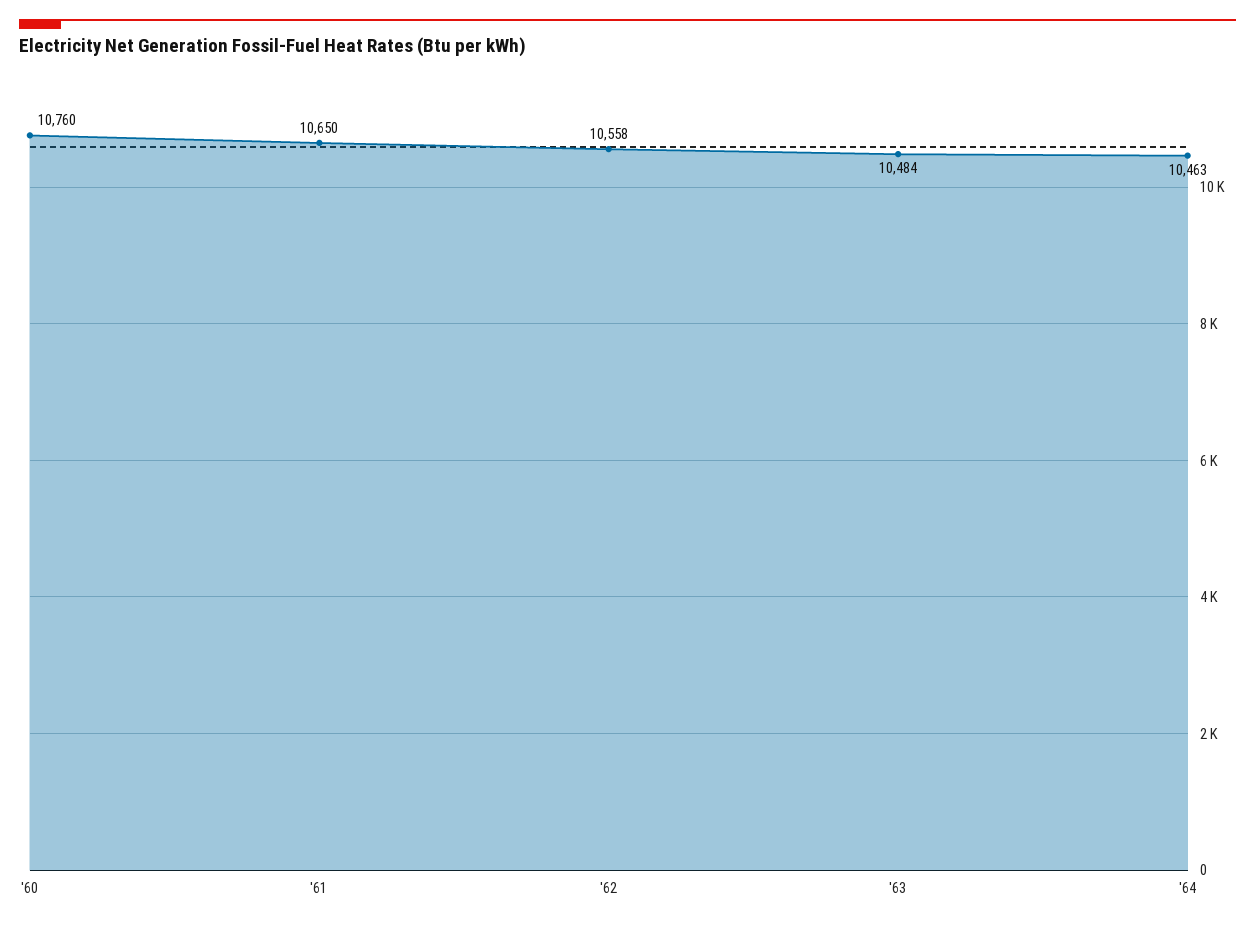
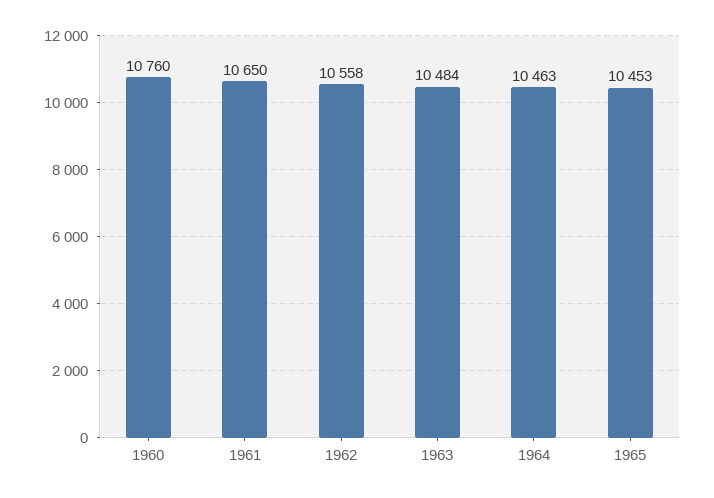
1965: none -> 10453

